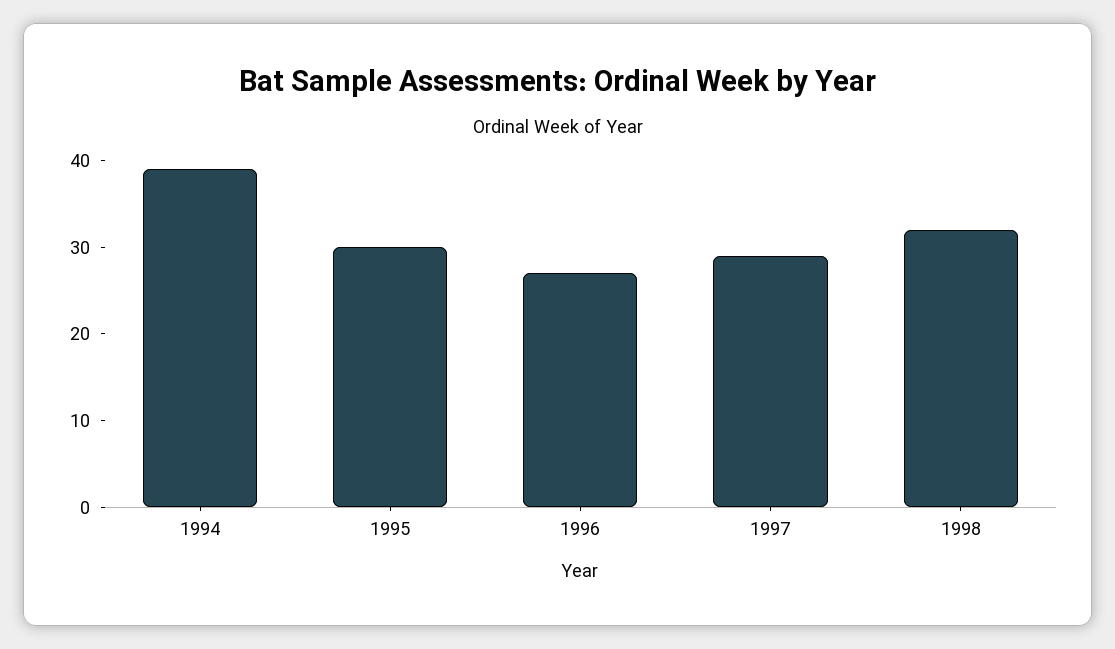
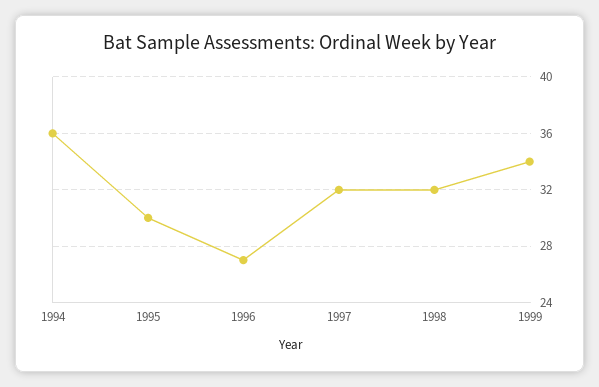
1994: 39 -> 36
1997: 29 -> 32
1999: none -> 34

